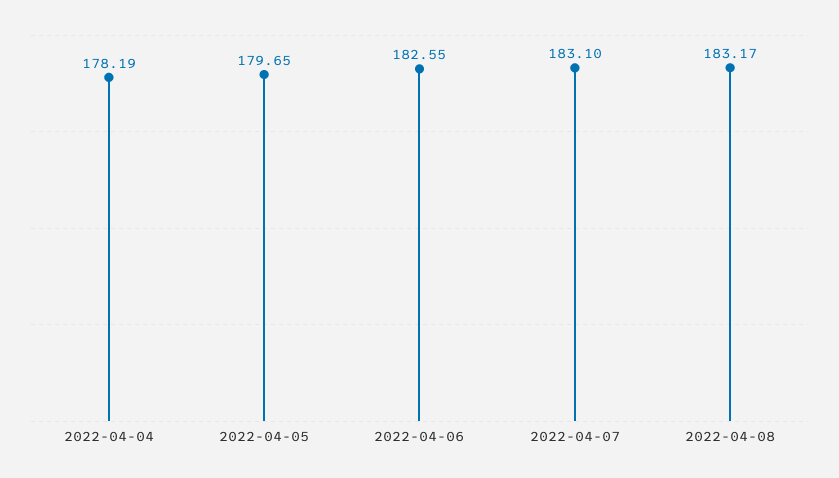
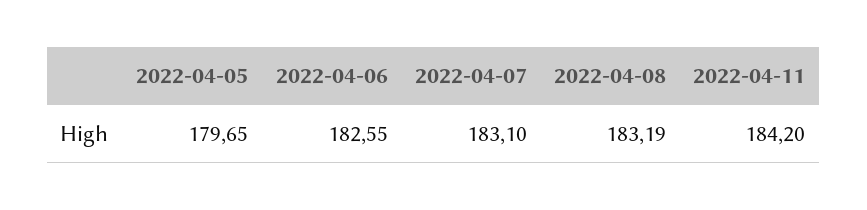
2022-04-04: 178.19 -> none
2022-04-08: 183.17 -> 183.19
2022-04-11: none -> 184.2

